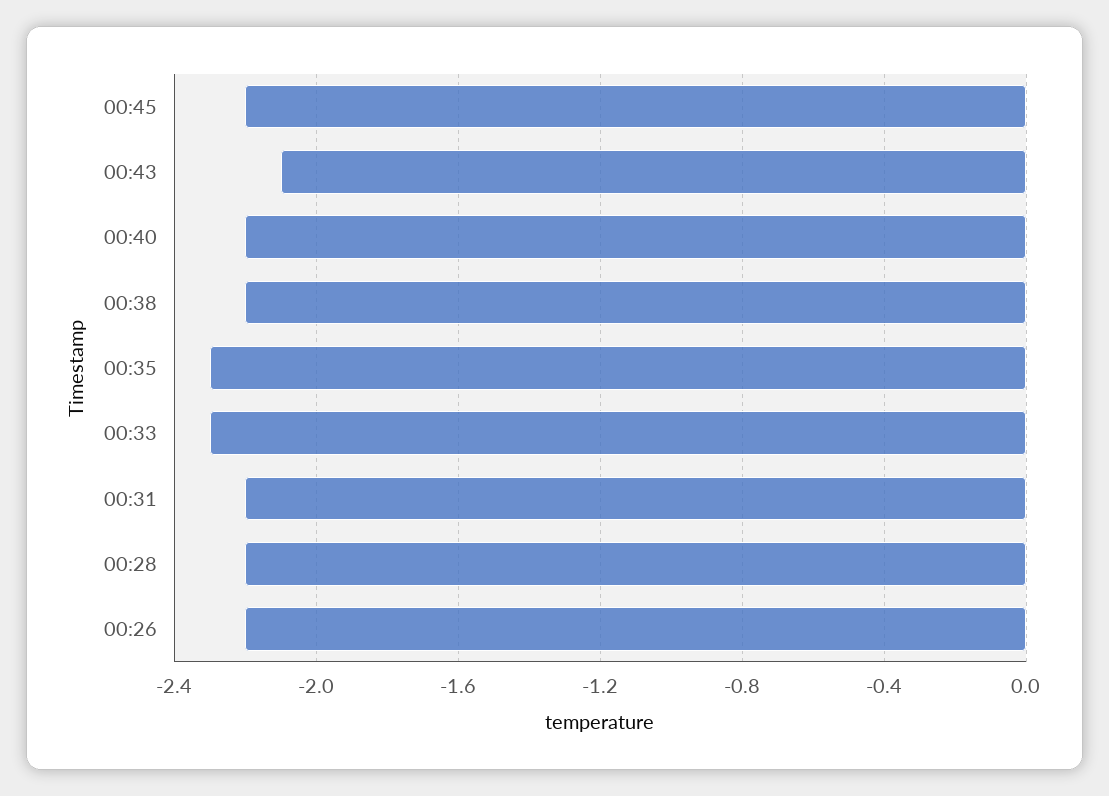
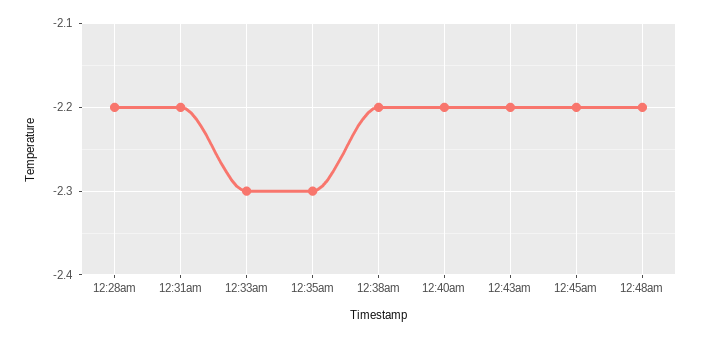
00:43: -2.1 -> -2.2
00:26: -2.2 -> none
12:48am: none -> -2.2

